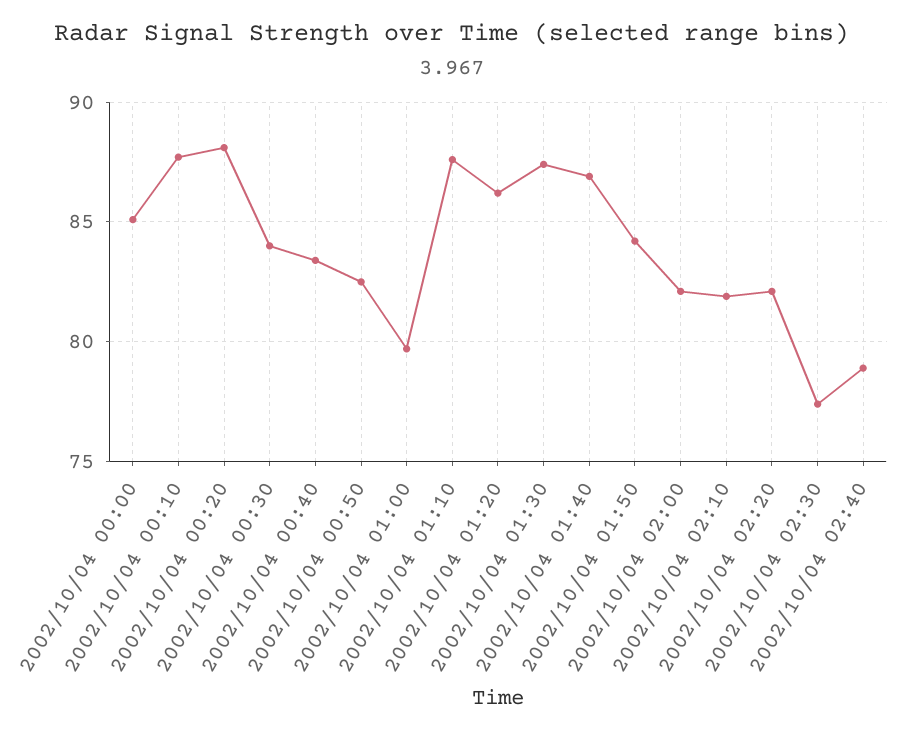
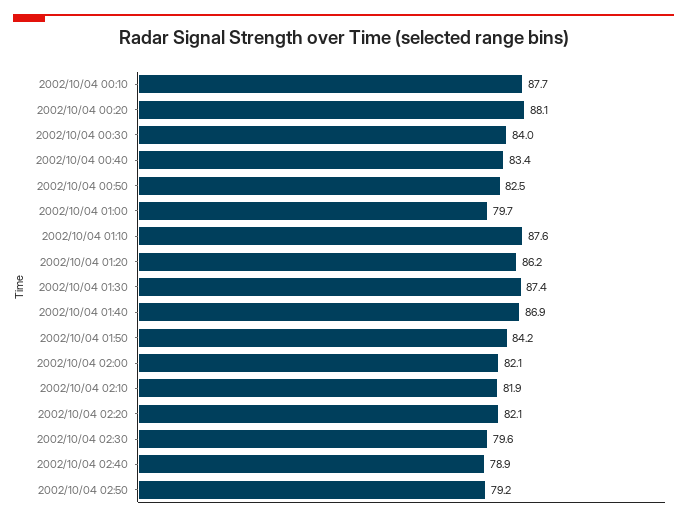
2002/10/04 00:00: 85 -> none
2002/10/04 02:30: 77.5 -> 79.6
2002/10/04 02:50: none -> 79.2

